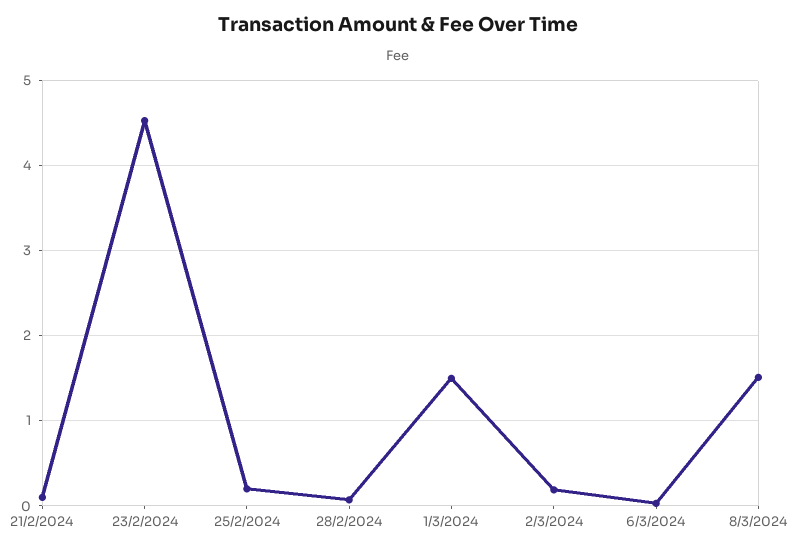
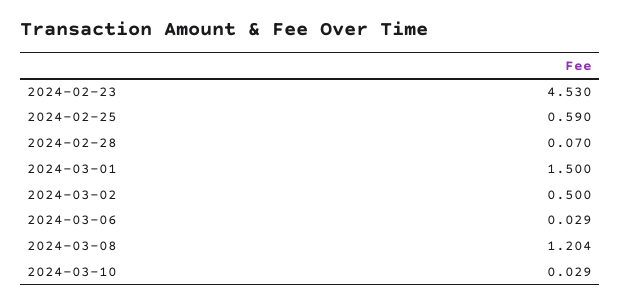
21/2/2024: 0.1 -> none
25/2/2024: 0.2 -> 0.59
2/3/2024: 0.2 -> 0.5
8/3/2024: 1.5 -> 1.204
2024-03-10: none -> 0.029

